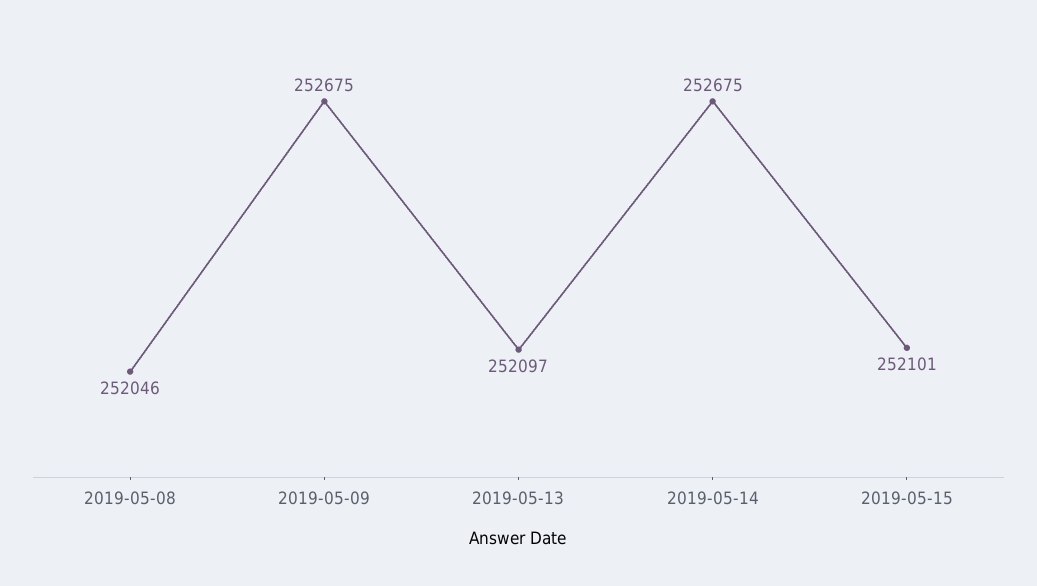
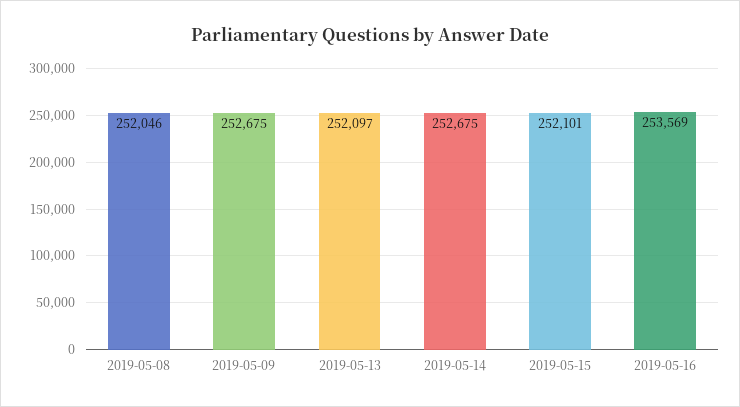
2019-05-16: none -> 253569

